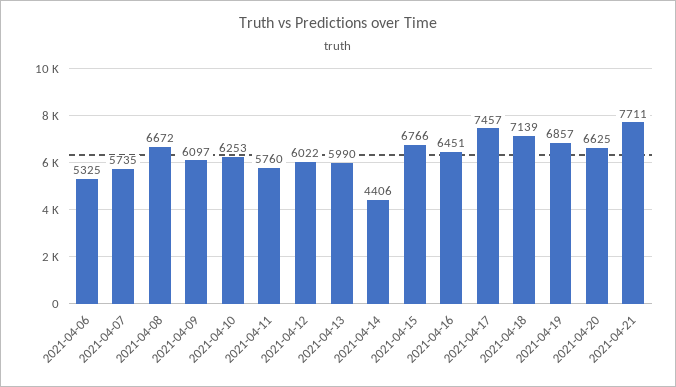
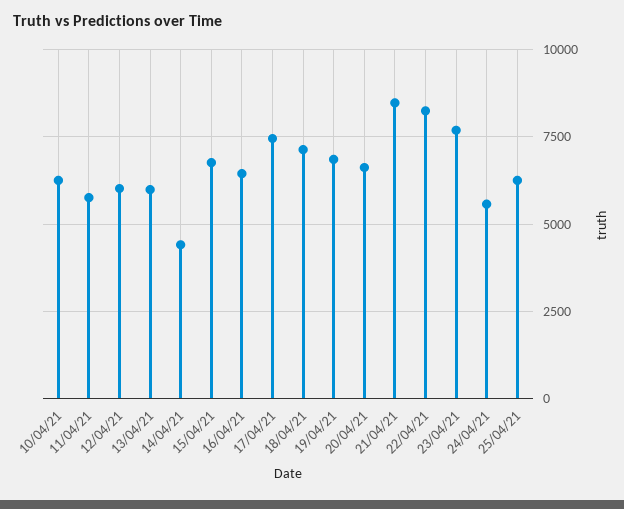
2021-04-06: 5325 -> none
2021-04-07: 5735 -> none
2021-04-08: 6672 -> none
2021-04-09: 6097 -> none
2021-04-21: 7711 -> 8500
22/04/21: none -> 8250
23/04/21: none -> 7750
24/04/21: none -> 5500
25/04/21: none -> 6250

